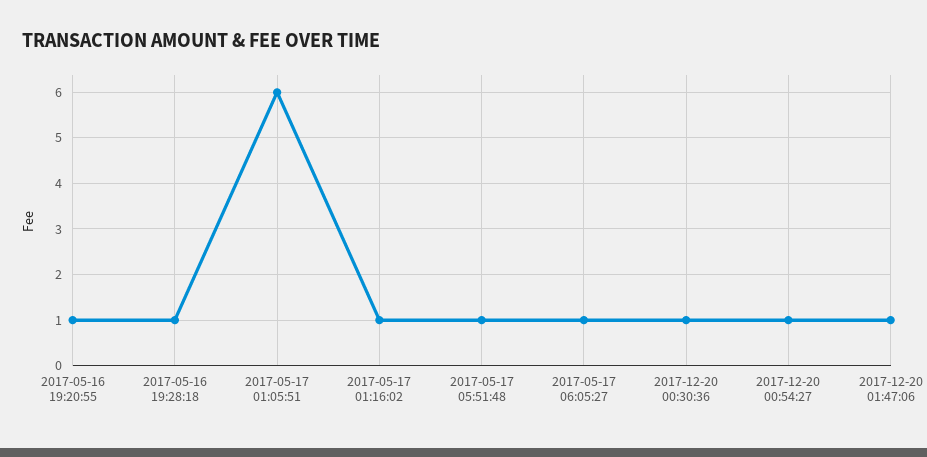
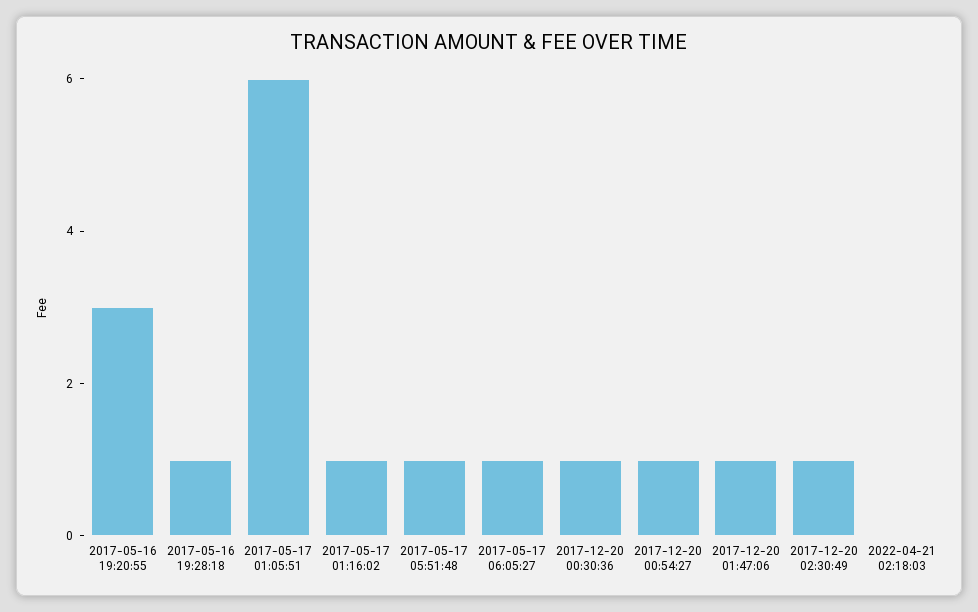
2017-05-16 19:20:55: 1 -> 3
2017-12-20 02:30:49: none -> 1
2022-04-21 02:18:03: none -> 0

